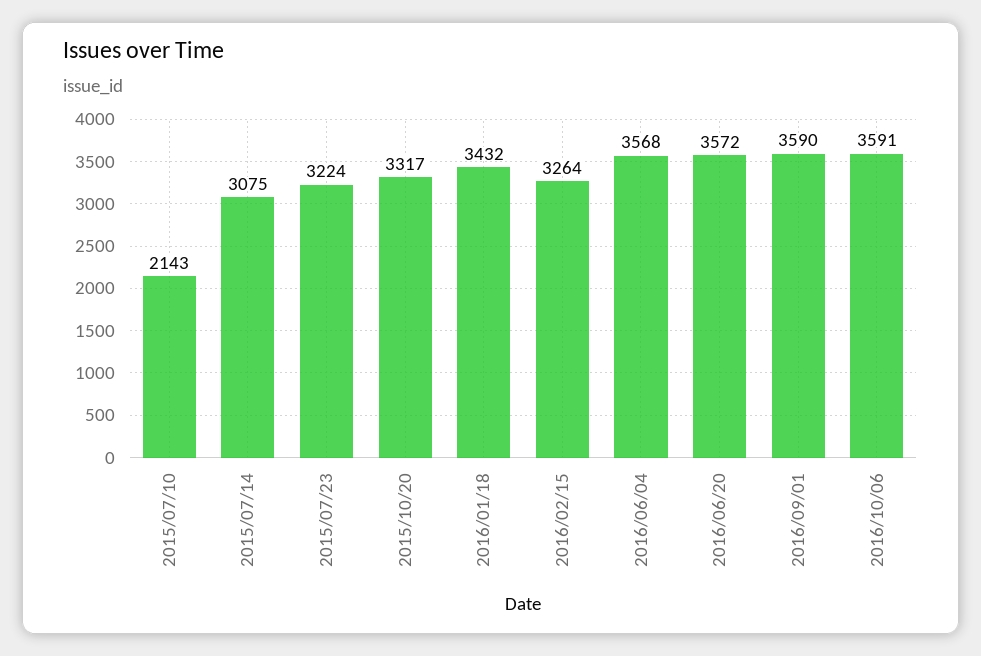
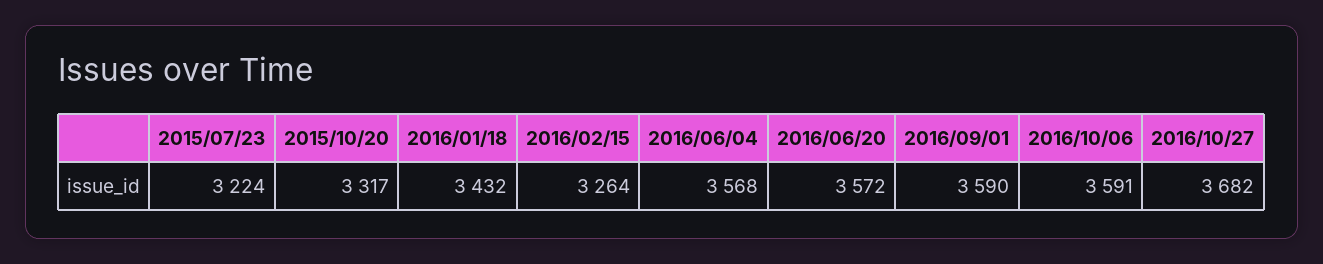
2015/07/10: 2143 -> none
2015/07/14: 3075 -> none
2016/10/27: none -> 3682

